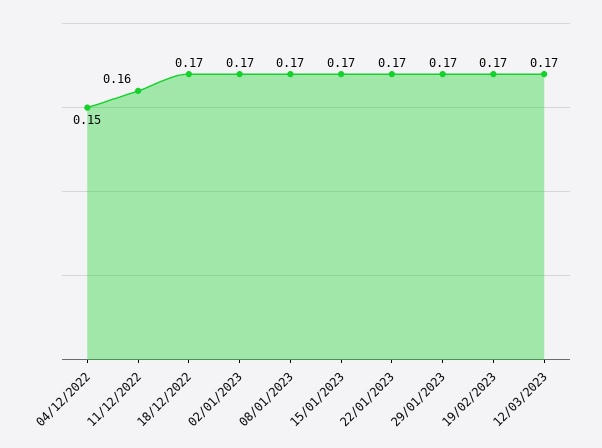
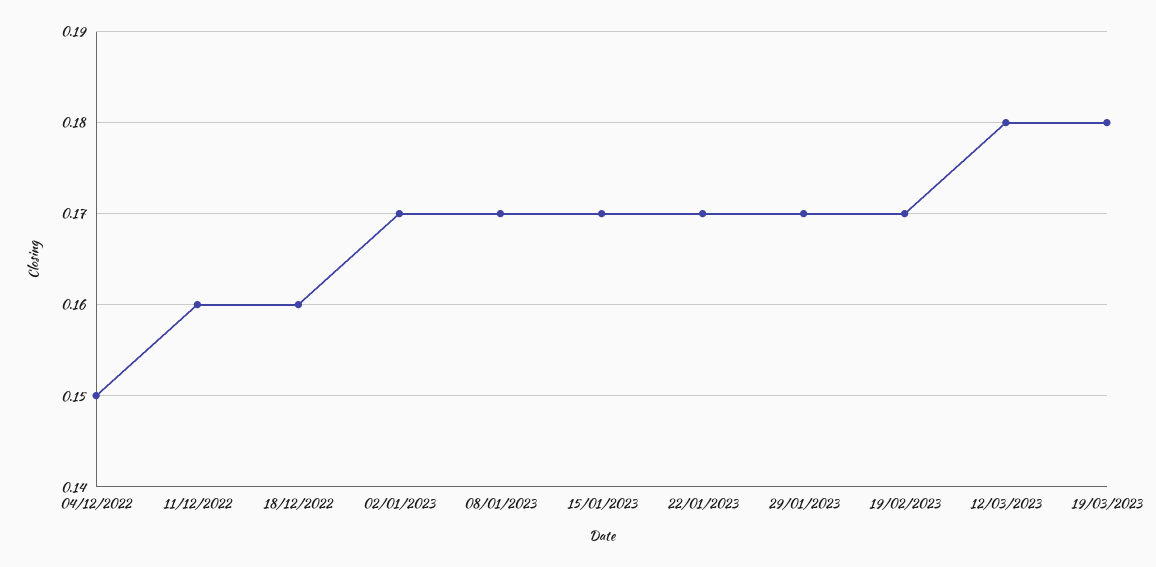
18/12/2022: 0.17 -> 0.16
12/03/2023: 0.17 -> 0.18
19/03/2023: none -> 0.18

